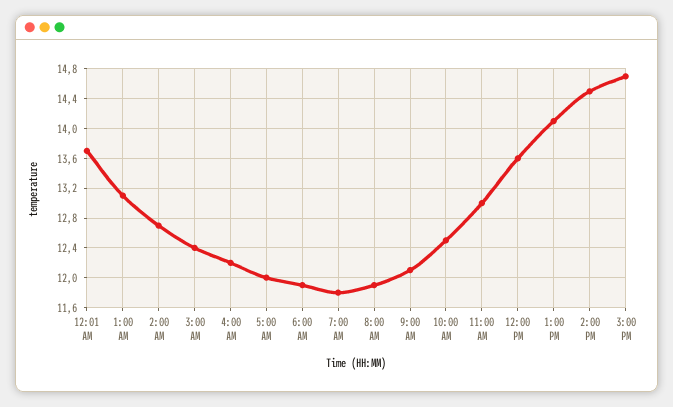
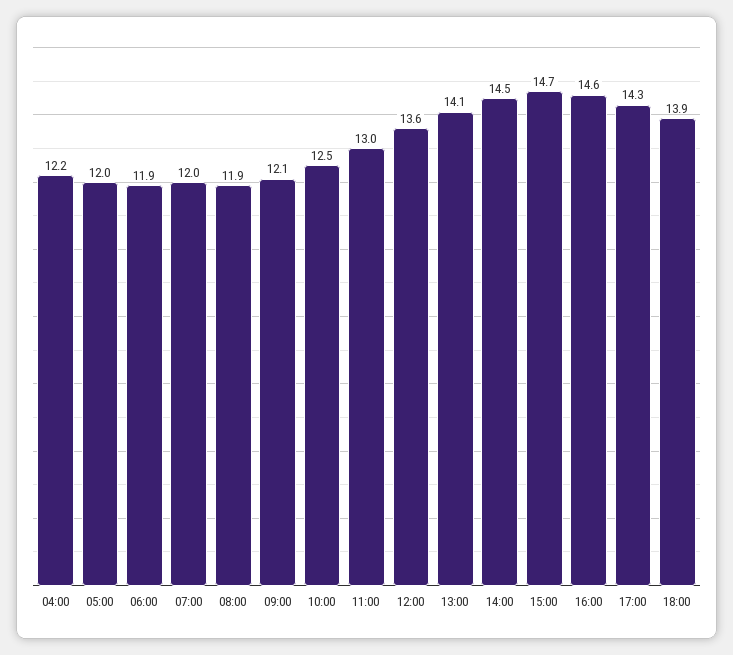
12:01 AM: 13.7 -> none
1:00 AM: 13.1 -> none
2:00 AM: 12.7 -> none
3:00 AM: 12.4 -> none
7:00 AM: 11.8 -> 12
16:00: none -> 14.6
17:00: none -> 14.3
18:00: none -> 13.9

